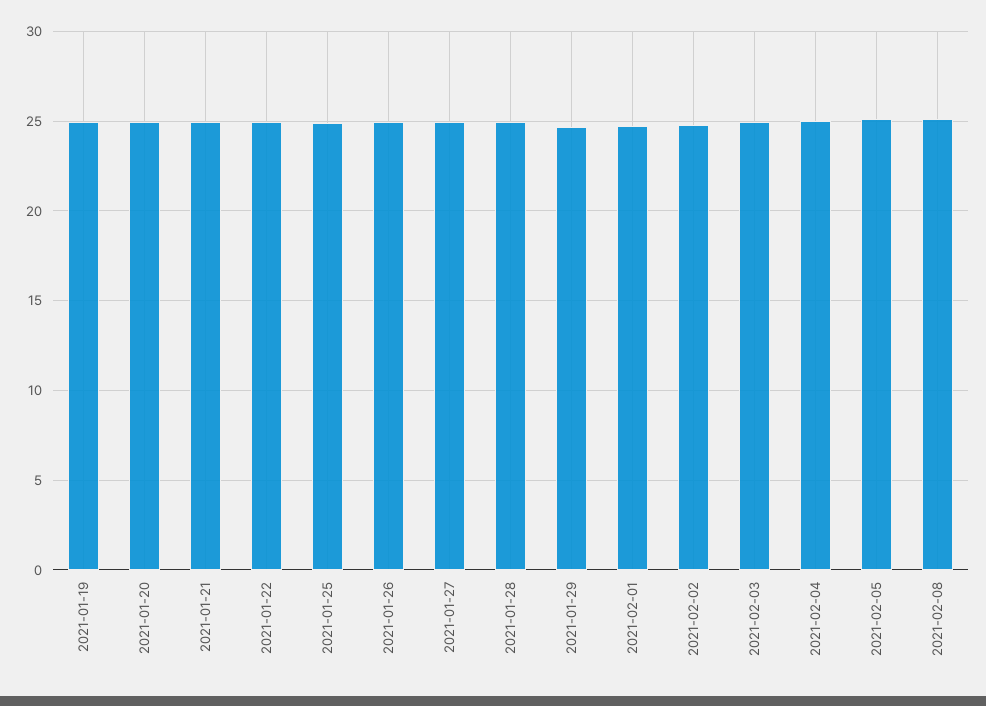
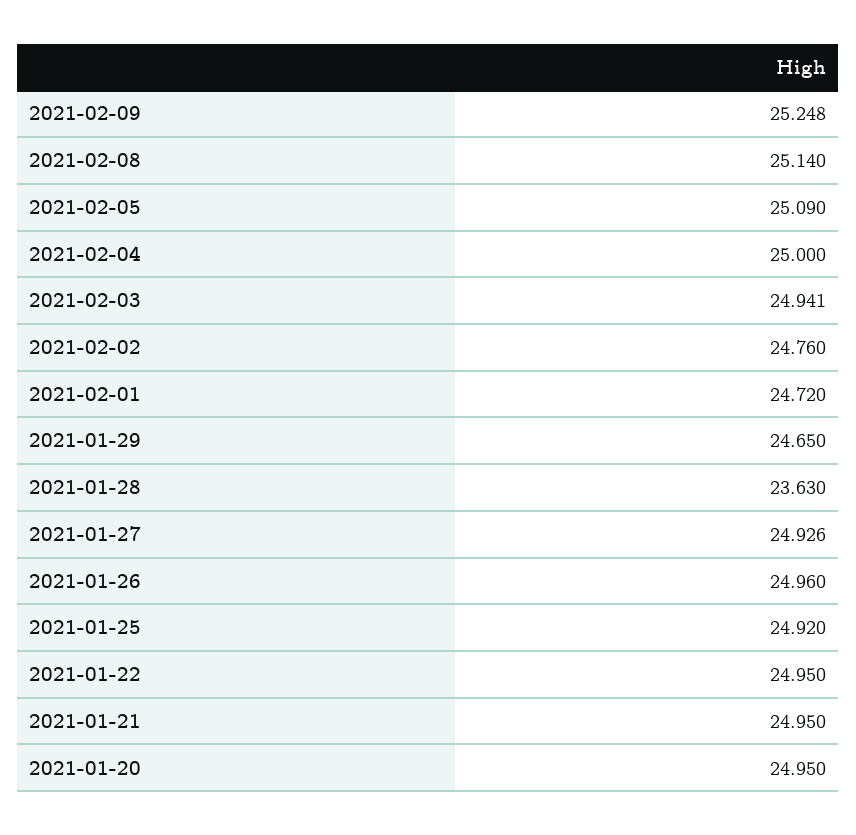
2021-01-19: 25 -> none
2021-01-28: 25 -> 23.63
2021-02-09: none -> 25.248

